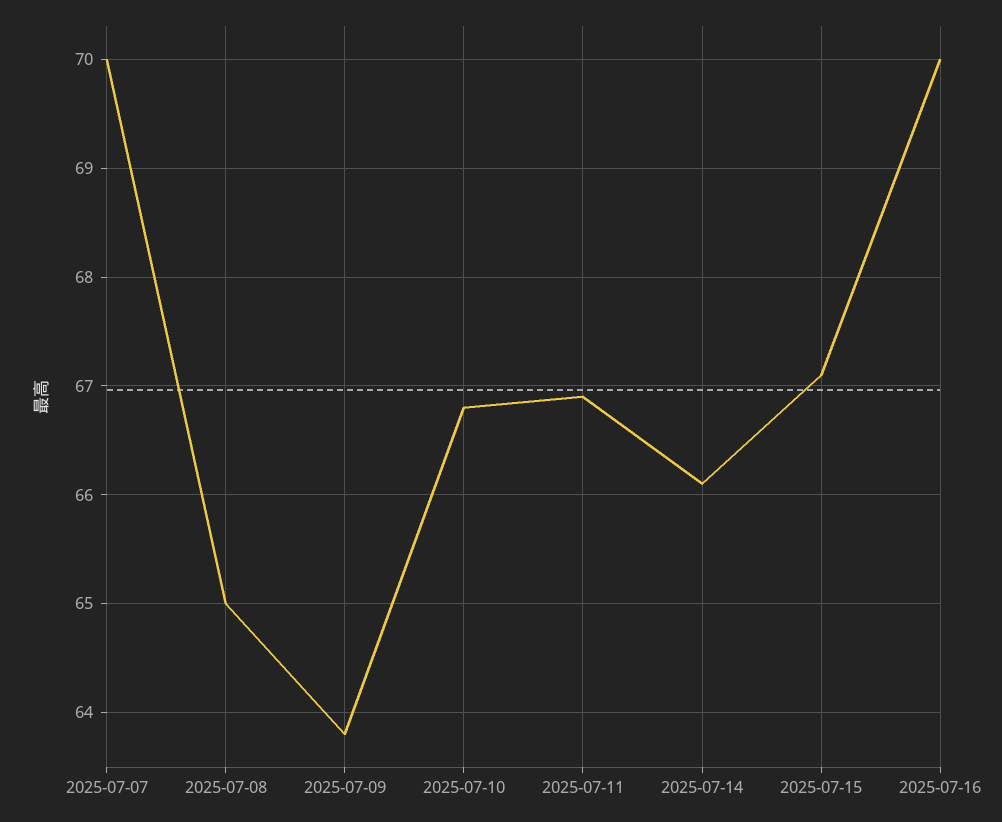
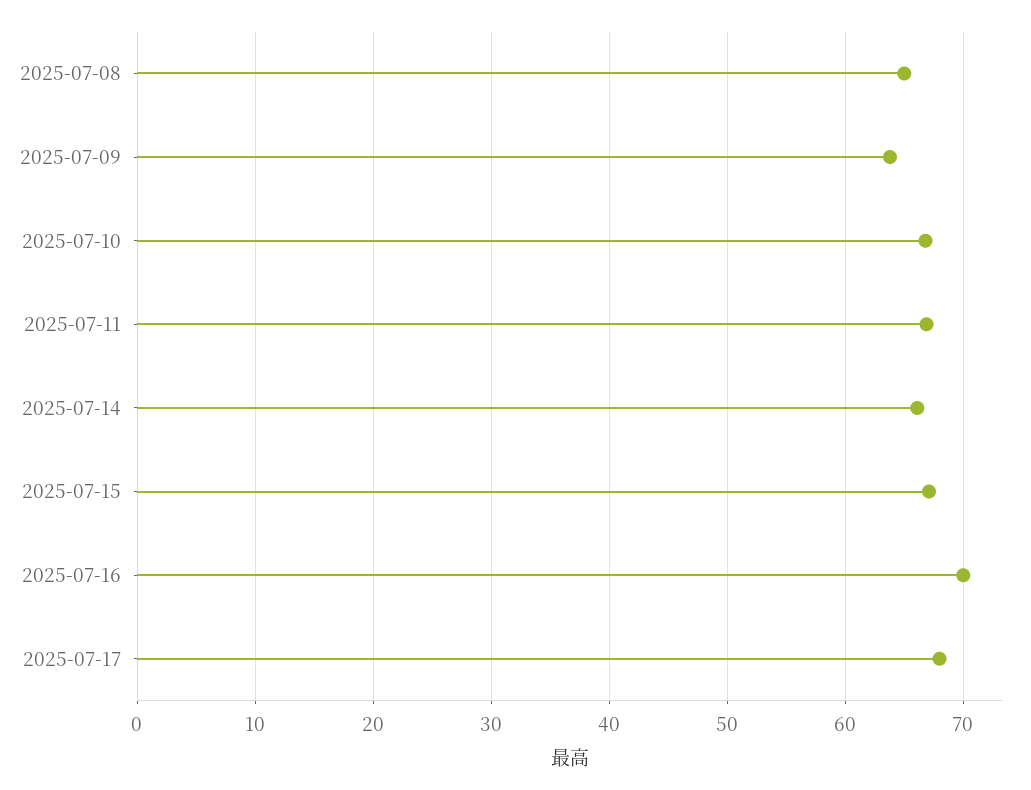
2025-07-07: 70 -> none
2025-07-17: none -> 68

